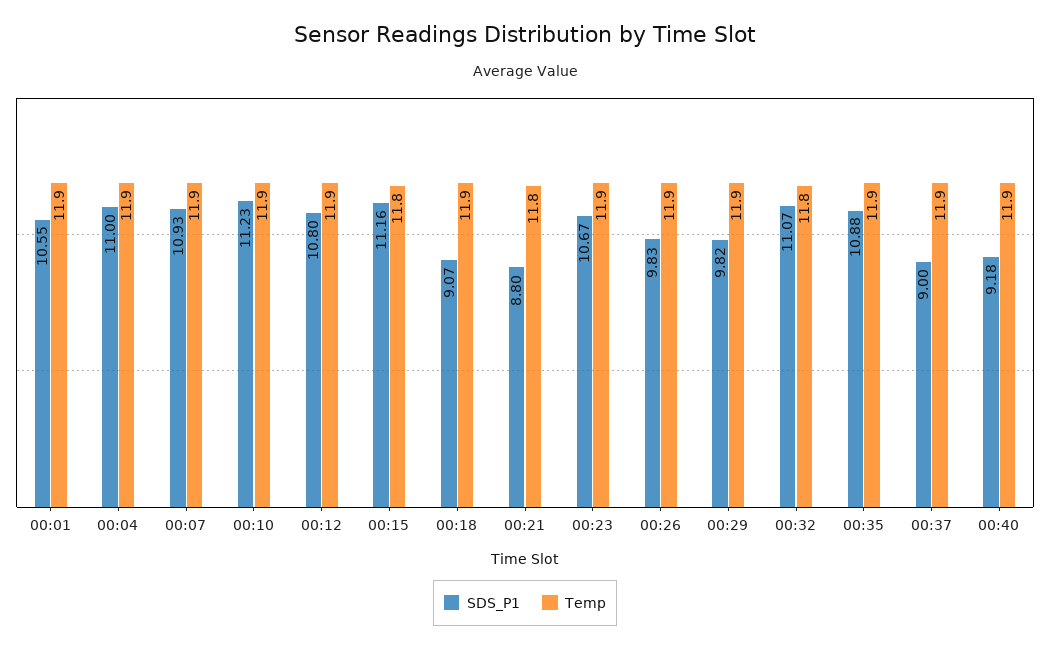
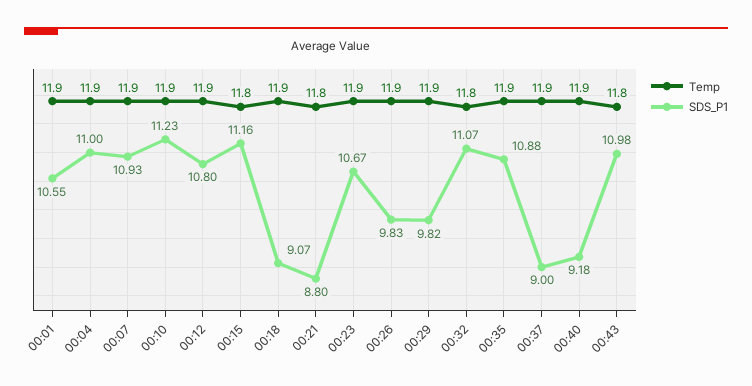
Temp, 00:43: none -> 11.8
SDS_P1, 00:43: none -> 10.98

